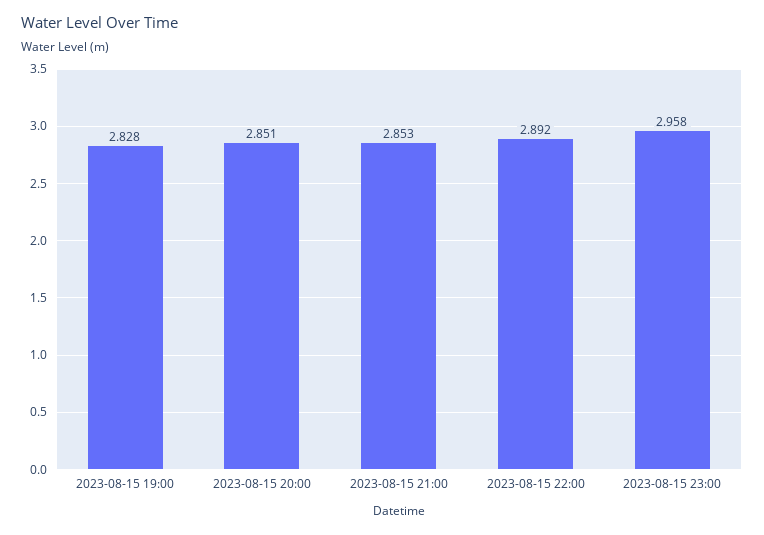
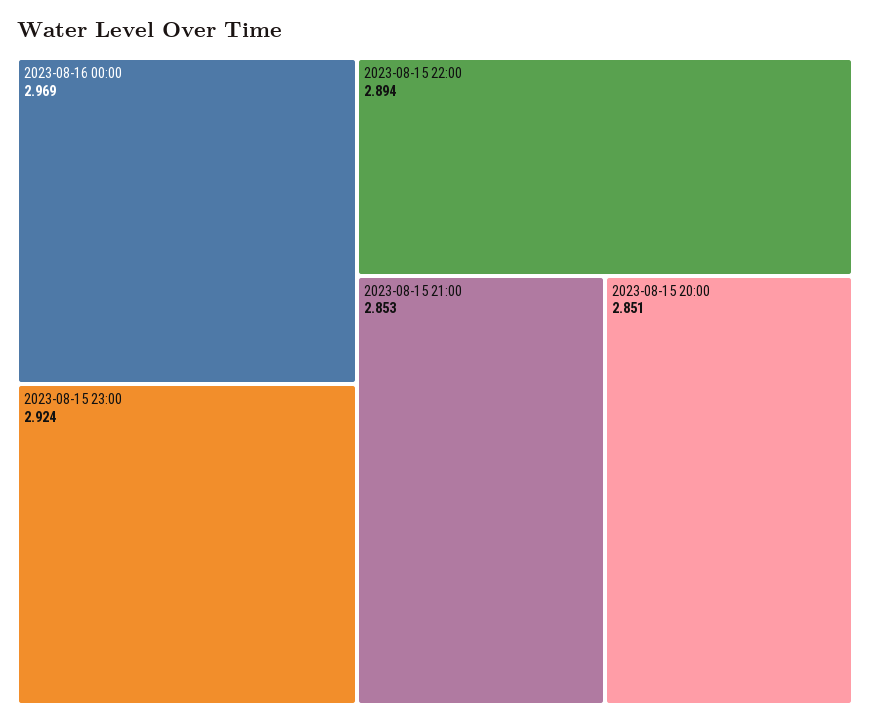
2023-08-15 19:00: 2.828 -> none
2023-08-15 22:00: 2.892 -> 2.894
2023-08-15 23:00: 2.958 -> 2.924
2023-08-16 00:00: none -> 2.969

